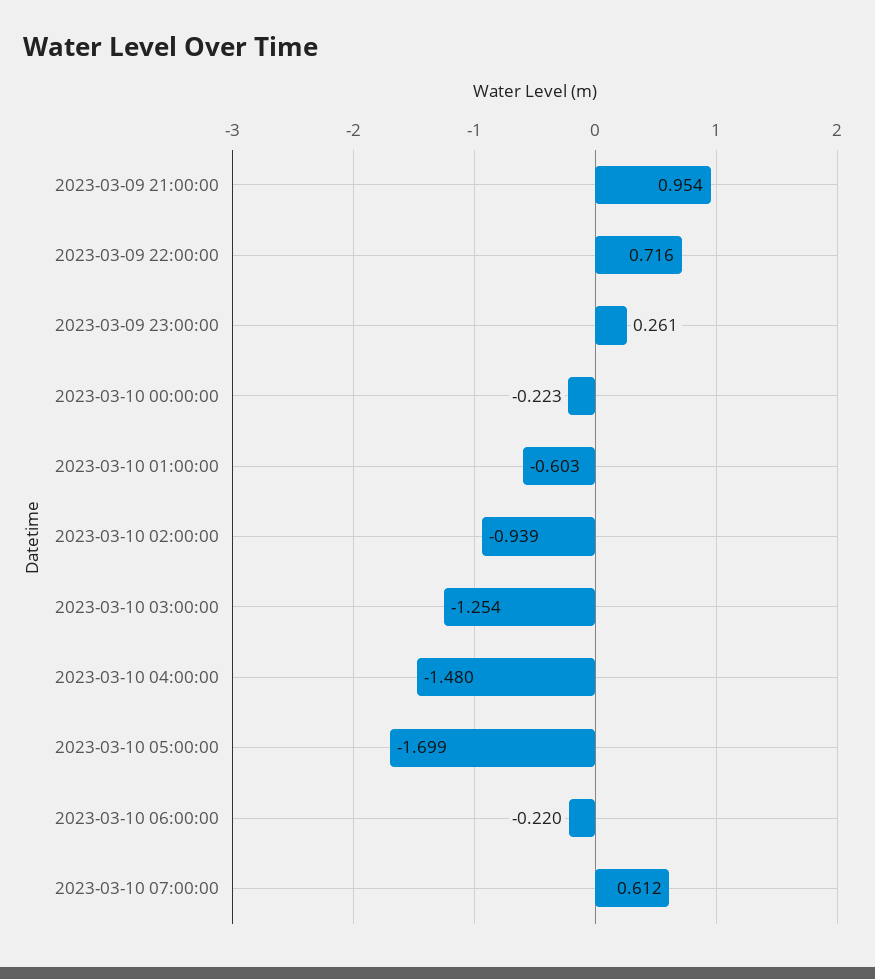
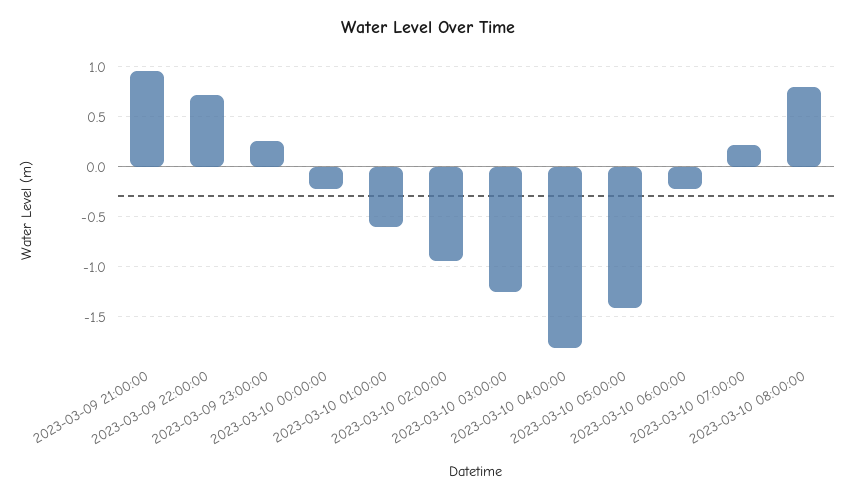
2023-03-10 04:00:00: -1.48 -> -1.8
2023-03-10 05:00:00: -1.699 -> -1.4
2023-03-10 07:00:00: 0.612 -> 0.2
2023-03-10 08:00:00: none -> 0.8

